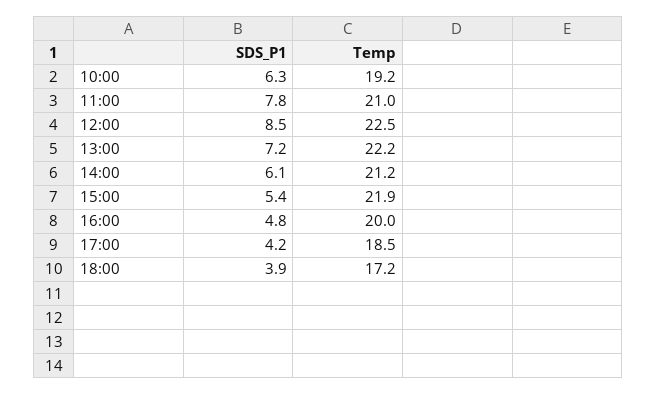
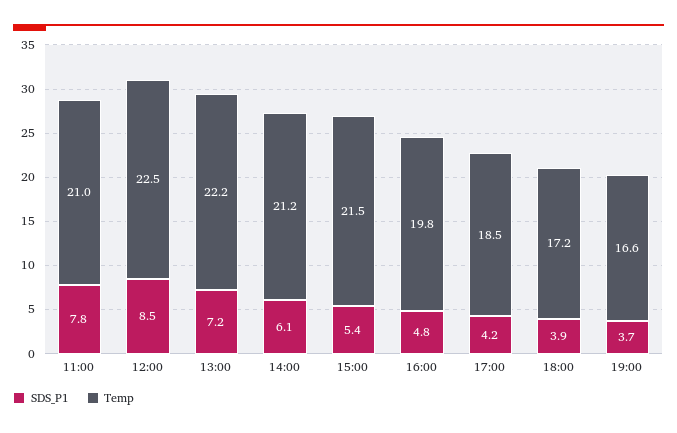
SDS_P1, 10:00: 6.3 -> none
Temp, 10:00: 19.2 -> none
Temp, 15:00: 21.9 -> 21.5
Temp, 16:00: 20 -> 19.8
SDS_P1, 19:00: none -> 3.7
Temp, 19:00: none -> 16.6

